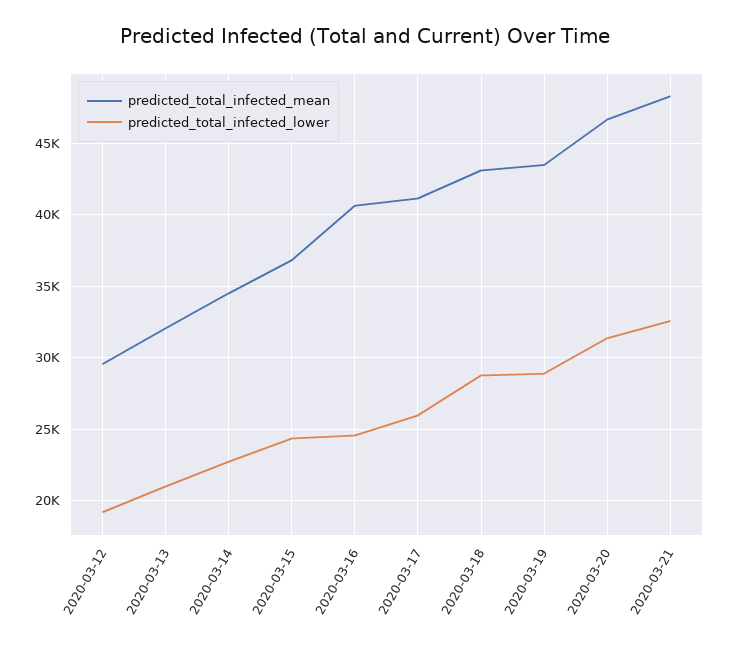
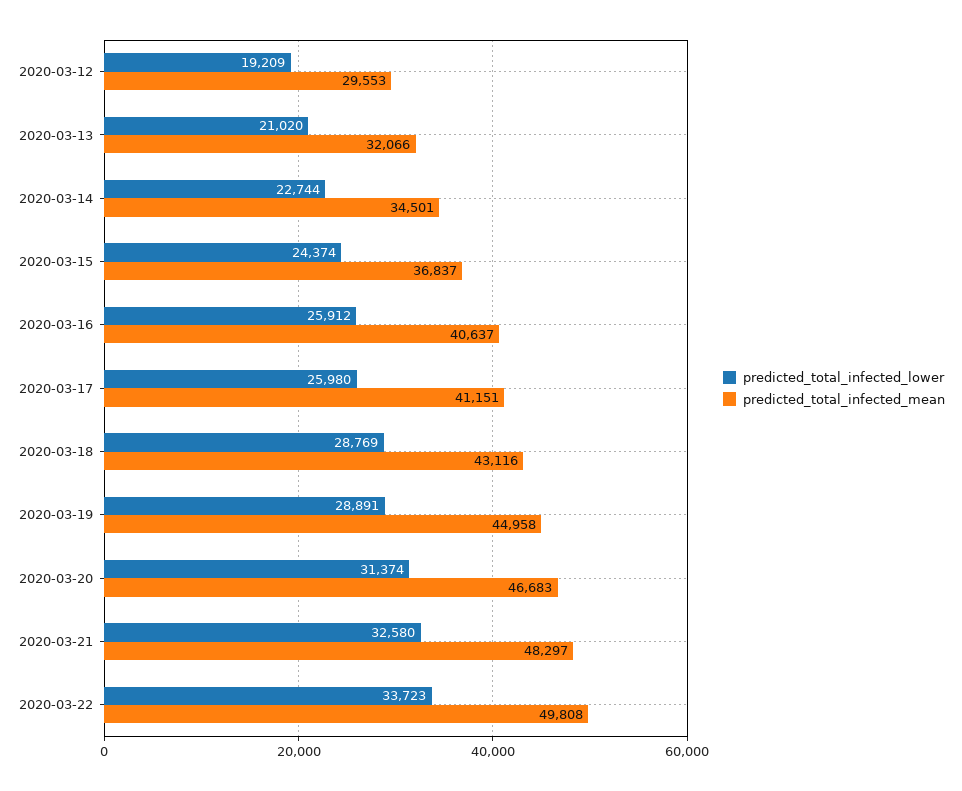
predicted_total_infected_lower, 2020-03-16: 24500 -> 25912
predicted_total_infected_mean, 2020-03-19: 43500 -> 44958
predicted_total_infected_lower, 2020-03-22: none -> 33723
predicted_total_infected_mean, 2020-03-22: none -> 49808

